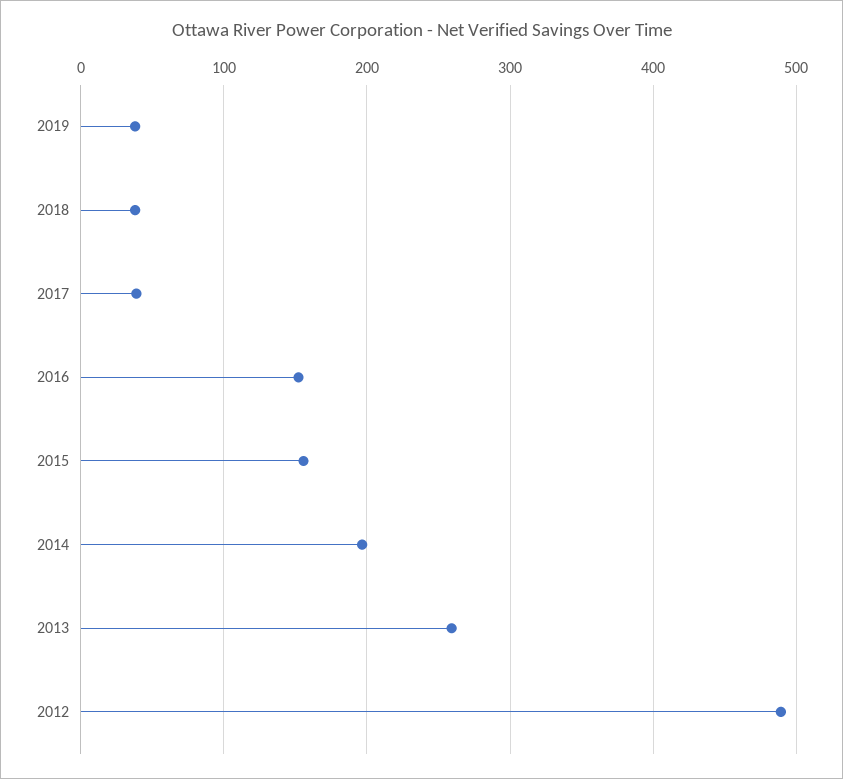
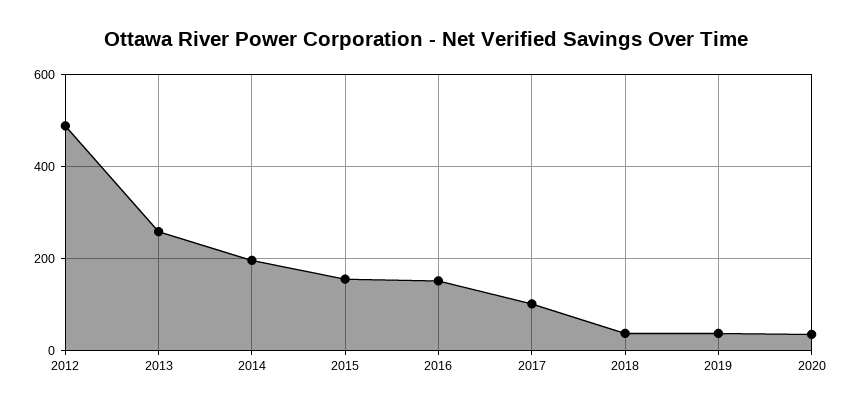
2017: 40 -> 100
2020: none -> 40

